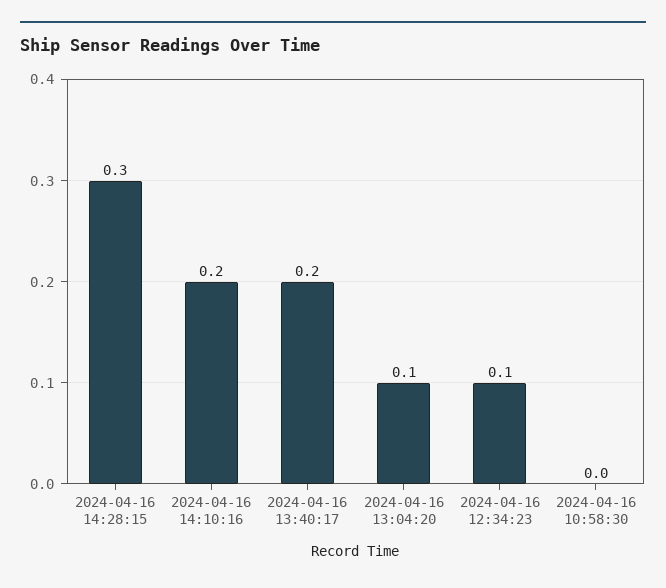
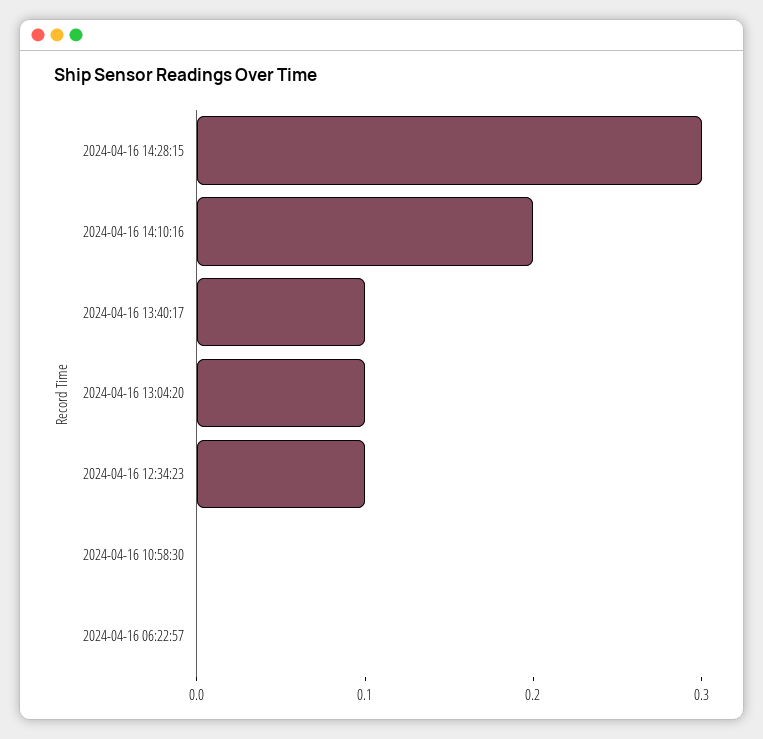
2024-04-16 13:40:17: 0.2 -> 0.1
2024-04-16 06:22:57: none -> 0

